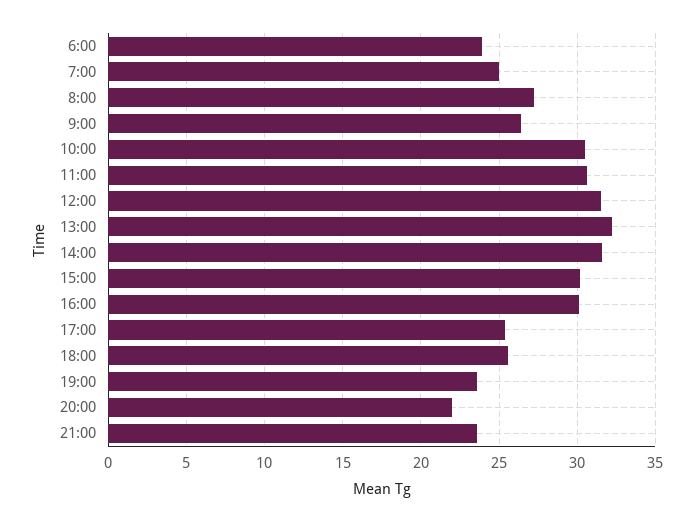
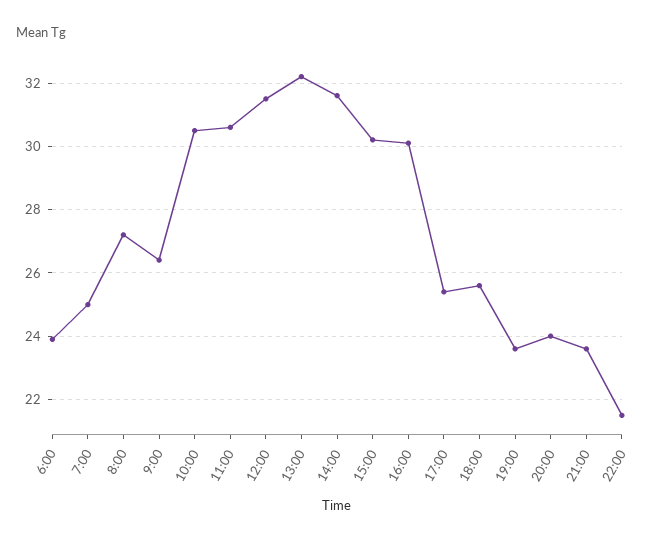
20:00: 22 -> 24
22:00: none -> 21.5

